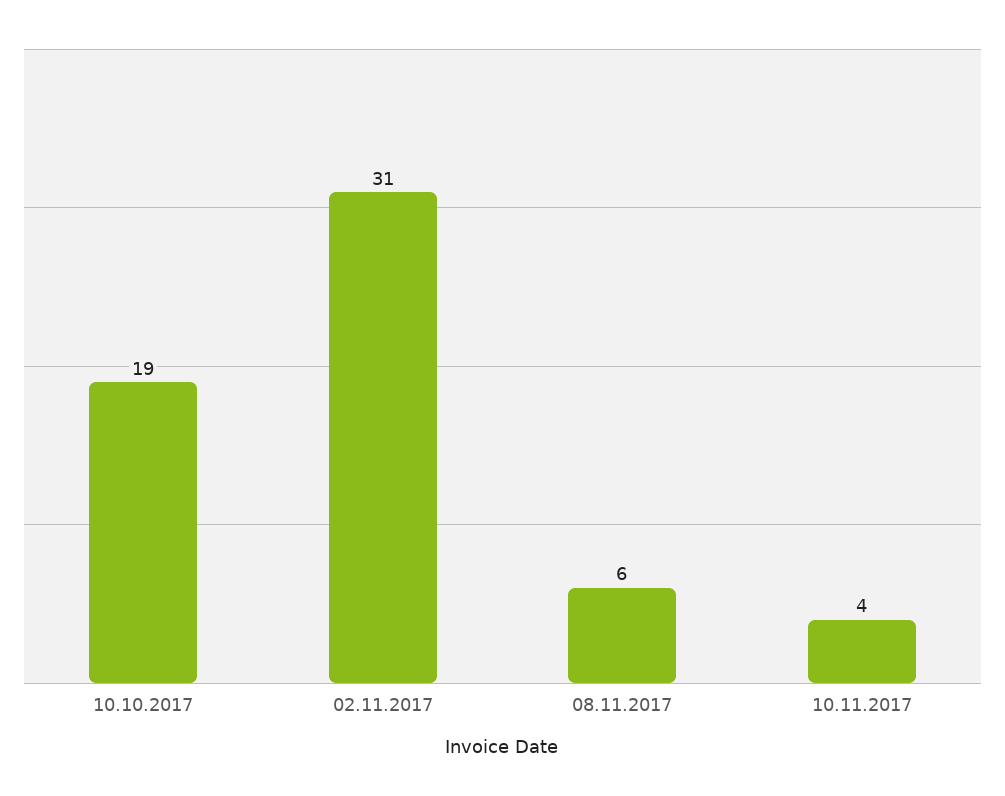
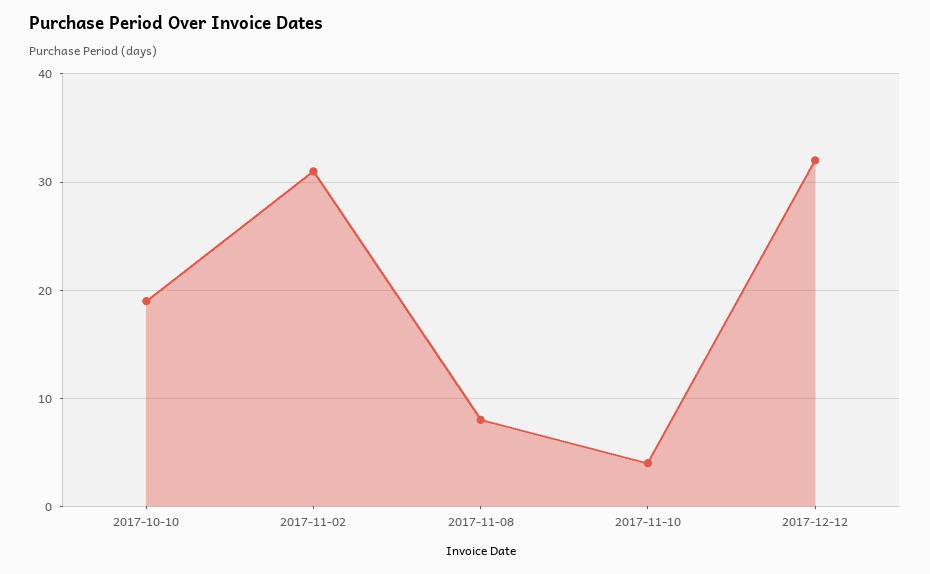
08.11.2017: 6 -> 8
2017-12-12: none -> 32

